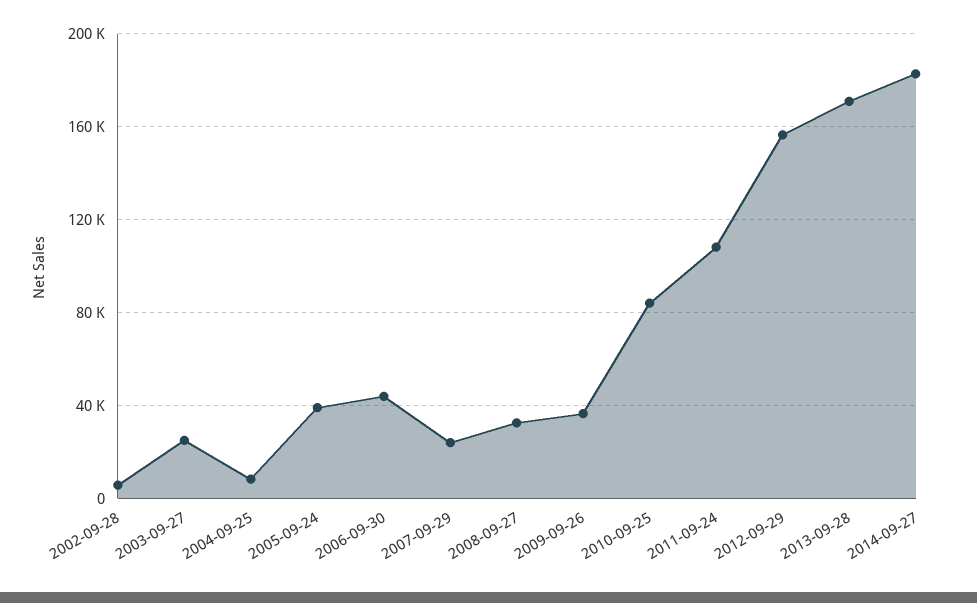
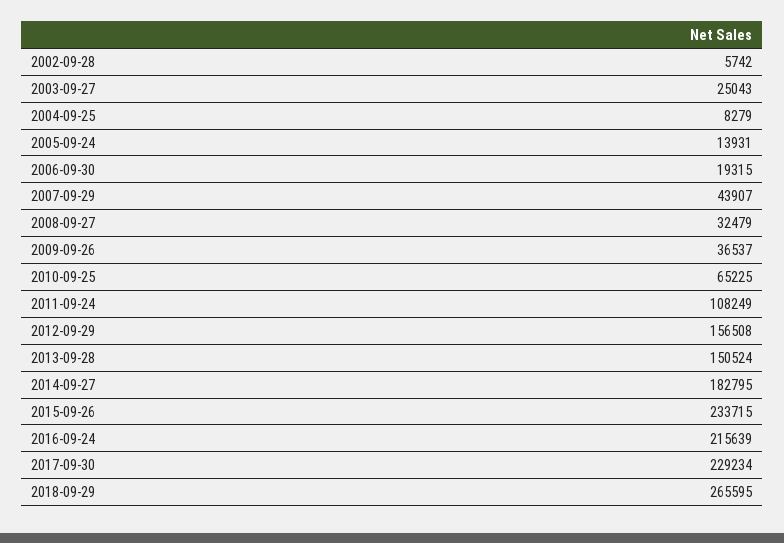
2005-09-24: 40000 -> 13931
2006-09-30: 45000 -> 19315
2007-09-29: 25000 -> 43907
2010-09-25: 85000 -> 65225
2013-09-28: 170000 -> 150524
2015-09-26: none -> 233715
2016-09-24: none -> 215639
2017-09-30: none -> 229234
2018-09-29: none -> 265595

